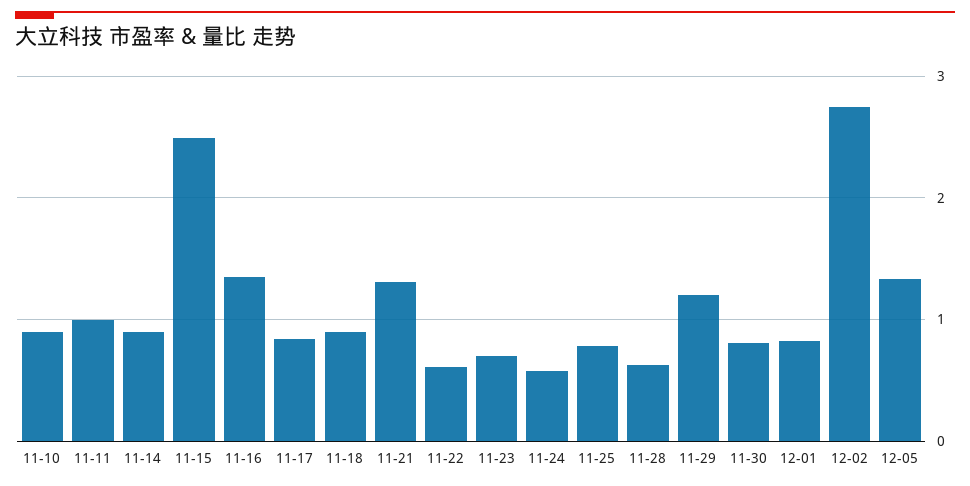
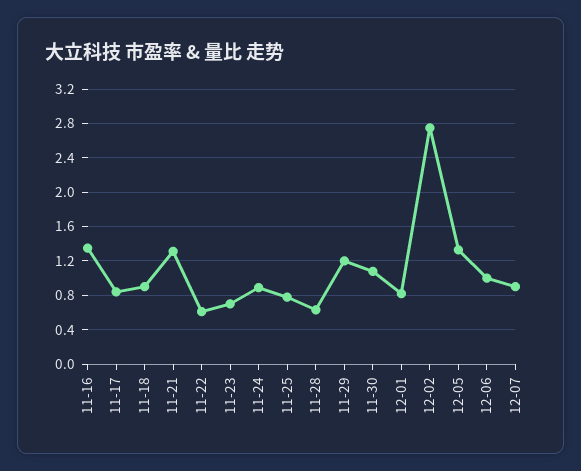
11-10: 0.9 -> none
11-11: 1 -> none
11-14: 0.9 -> none
11-15: 2.5 -> none
11-24: 0.6 -> 0.9
11-30: 0.8 -> 1.1
12-06: none -> 1
12-07: none -> 0.9

